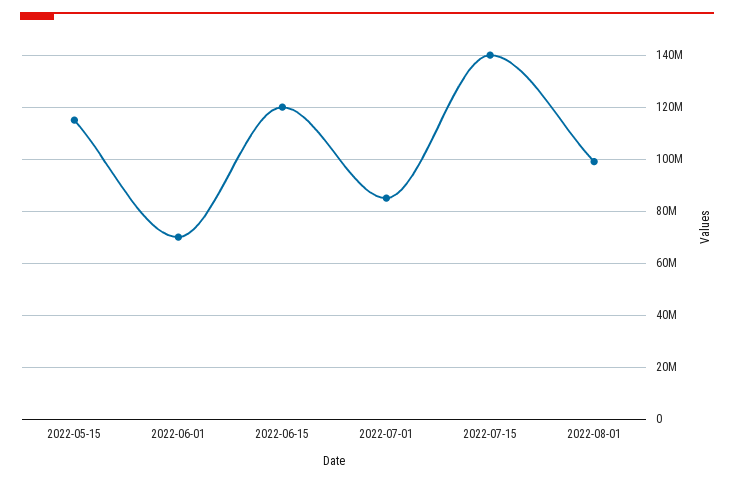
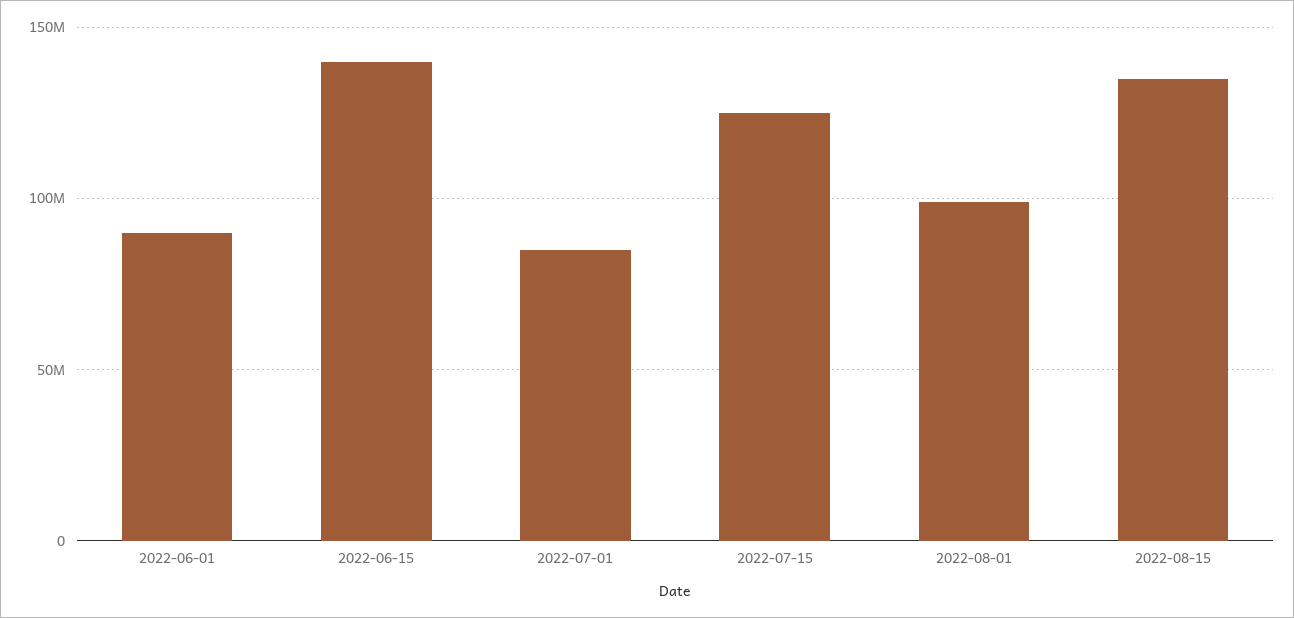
2022-05-15: 115000000 -> none
2022-06-01: 70000000 -> 90000000
2022-06-15: 120000000 -> 140000000
2022-07-15: 140000000 -> 125000000
2022-08-15: none -> 135000000

